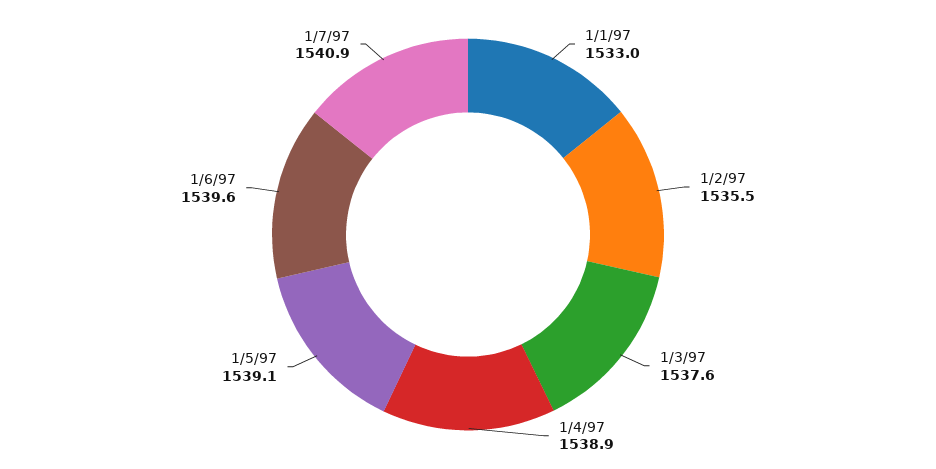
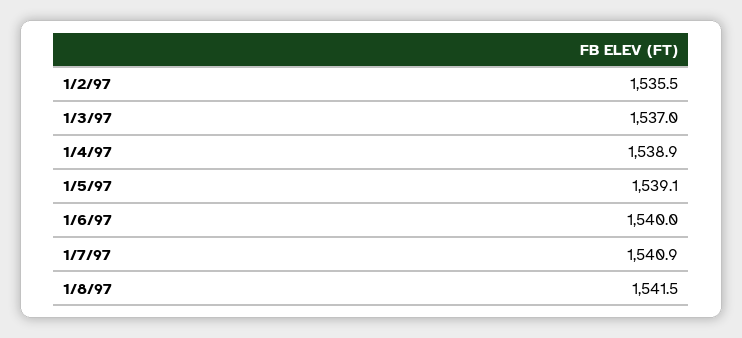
1/1/97: 1533 -> none
1/3/97: 1537.6 -> 1537
1/6/97: 1539.6 -> 1540
1/8/97: none -> 1541.5

